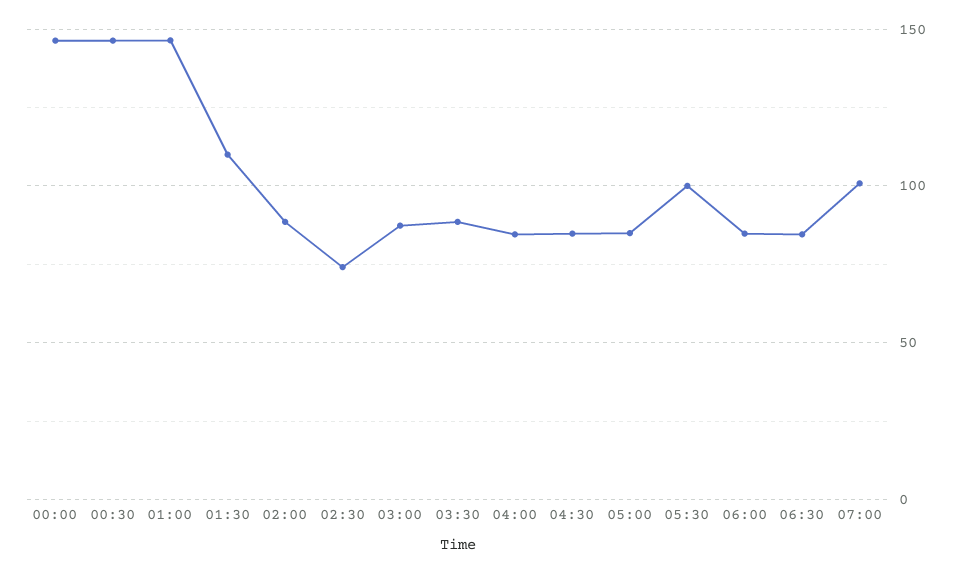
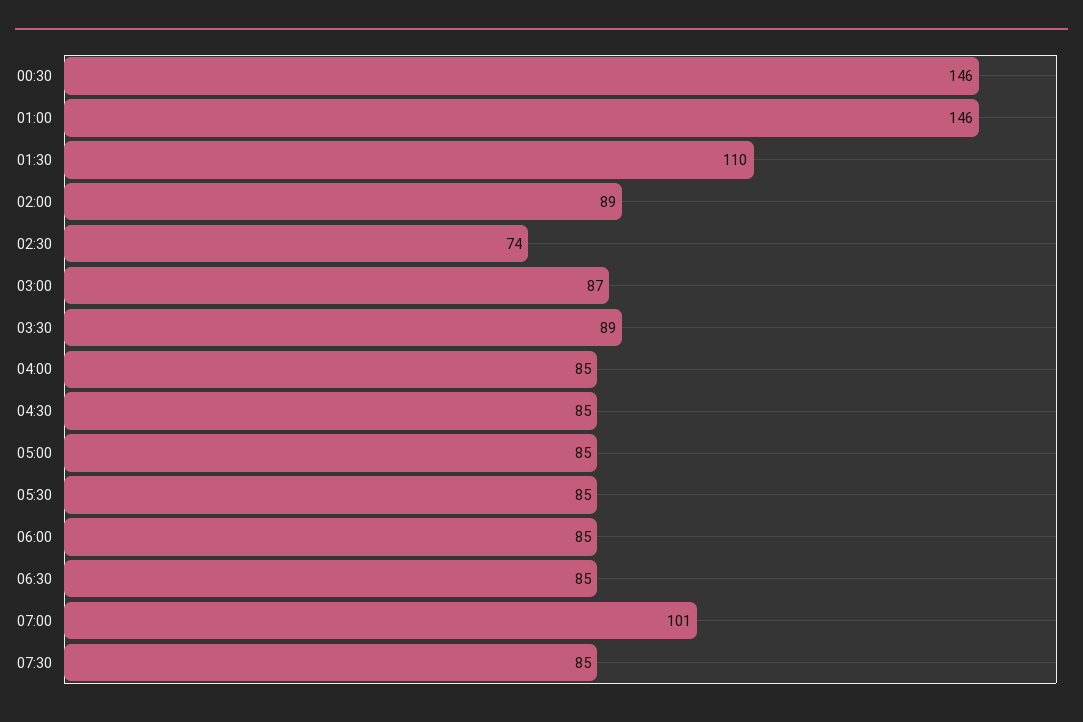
00:00: 145 -> none
05:30: 100 -> 85
07:30: none -> 85

